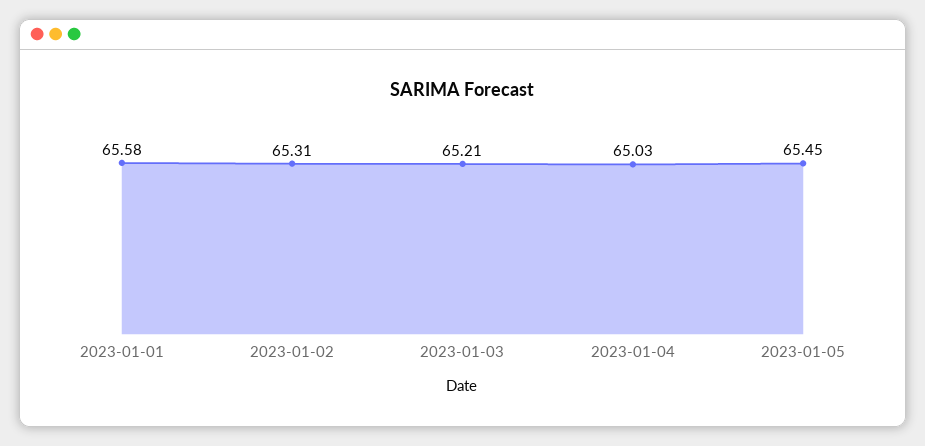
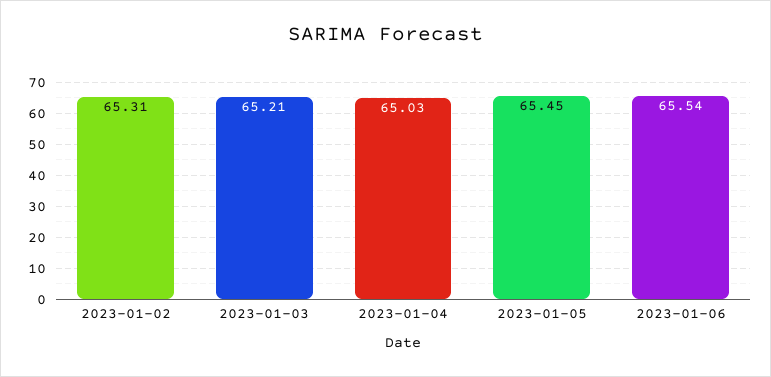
2023-01-01: 65.58 -> none
2023-01-06: none -> 65.54

